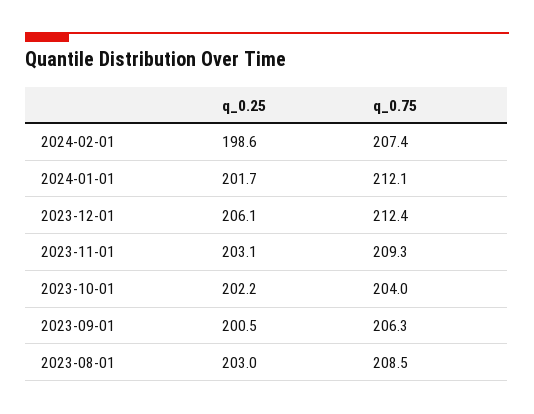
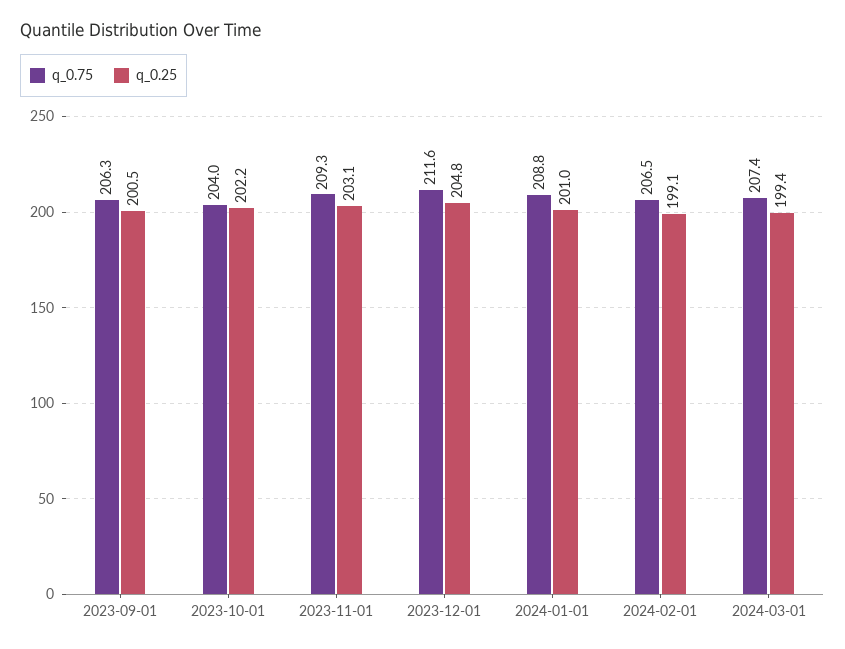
q_0.25, 2024-02-01: 198.6 -> 199.1
q_0.75, 2024-02-01: 207.4 -> 206.5
q_0.25, 2024-01-01: 201.7 -> 201
q_0.75, 2024-01-01: 212.1 -> 208.8
q_0.25, 2023-12-01: 206.1 -> 204.8
q_0.75, 2023-12-01: 212.4 -> 211.6
q_0.25, 2023-08-01: 203 -> none
q_0.75, 2023-08-01: 208.5 -> none
q_0.75, 2024-03-01: none -> 207.4
q_0.25, 2024-03-01: none -> 199.4

